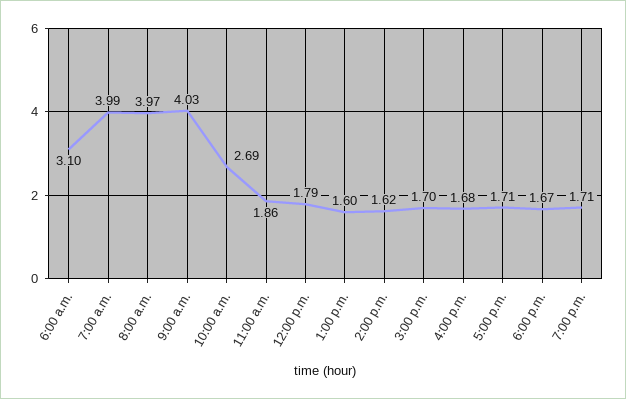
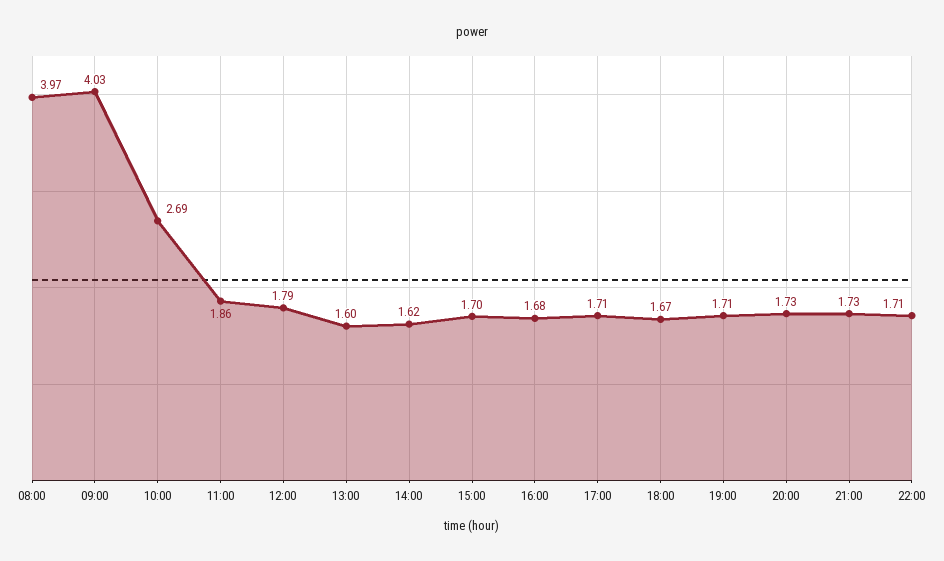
6:00 a.m.: 3.1 -> none
7:00 a.m.: 3.99 -> none
20:00: none -> 1.73
21:00: none -> 1.73
22:00: none -> 1.71

